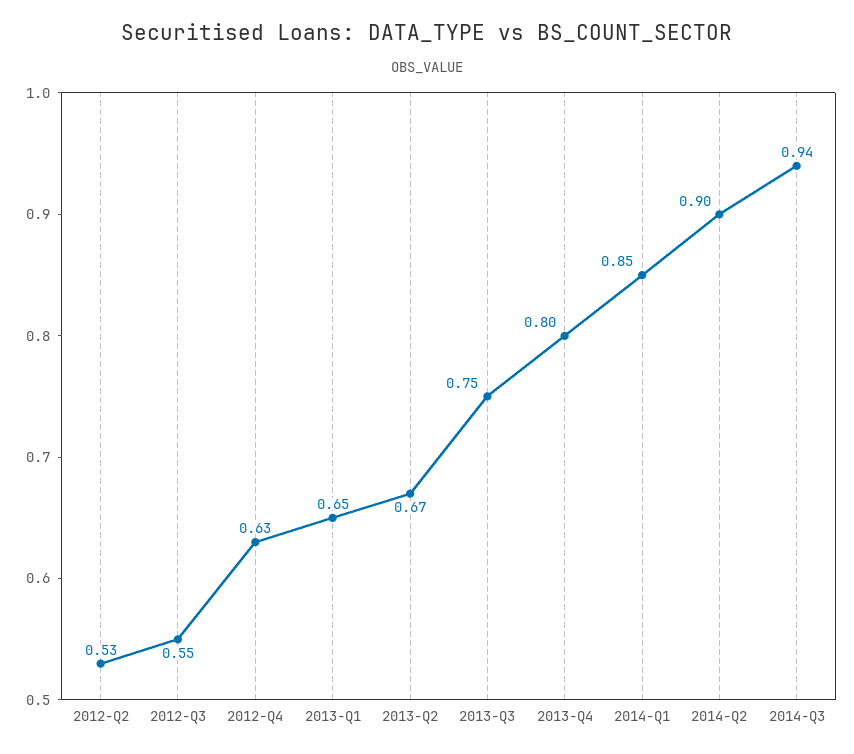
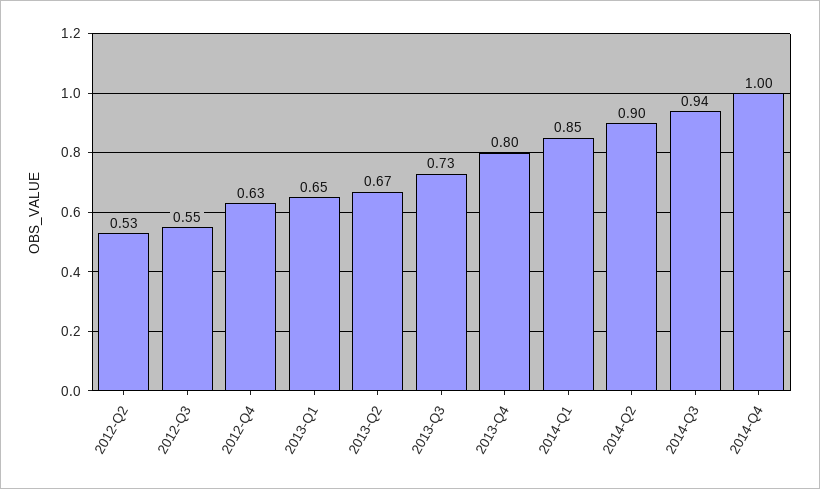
2013-Q3: 0.75 -> 0.73
2014-Q4: none -> 1

